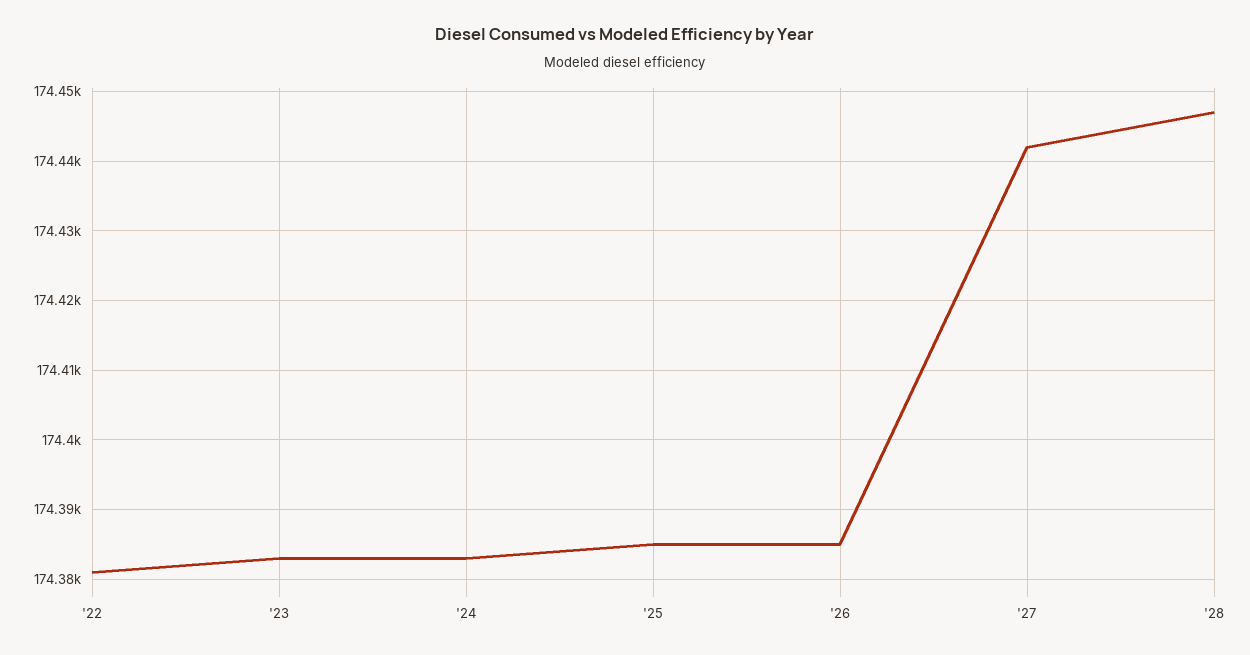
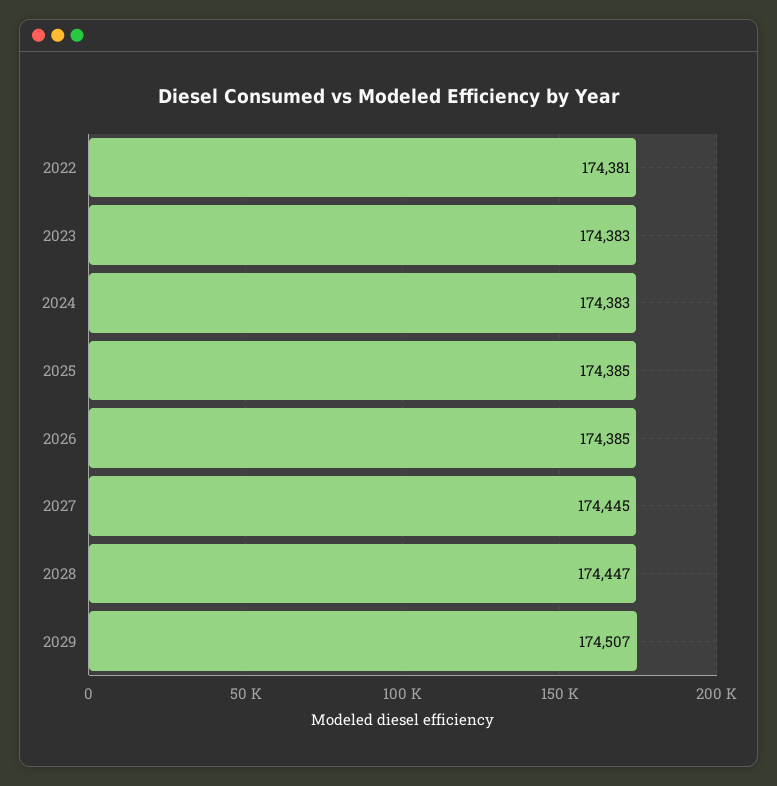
'27: 174442 -> 174445
2029: none -> 174507

